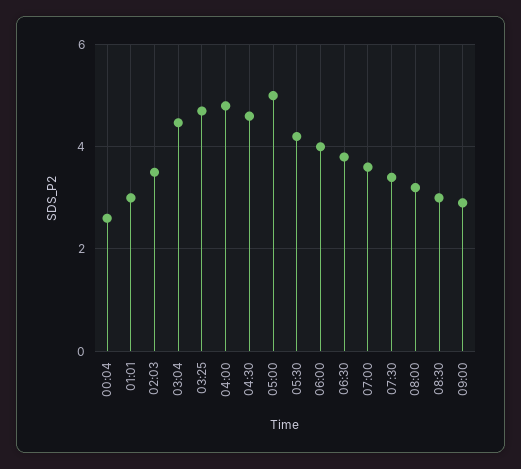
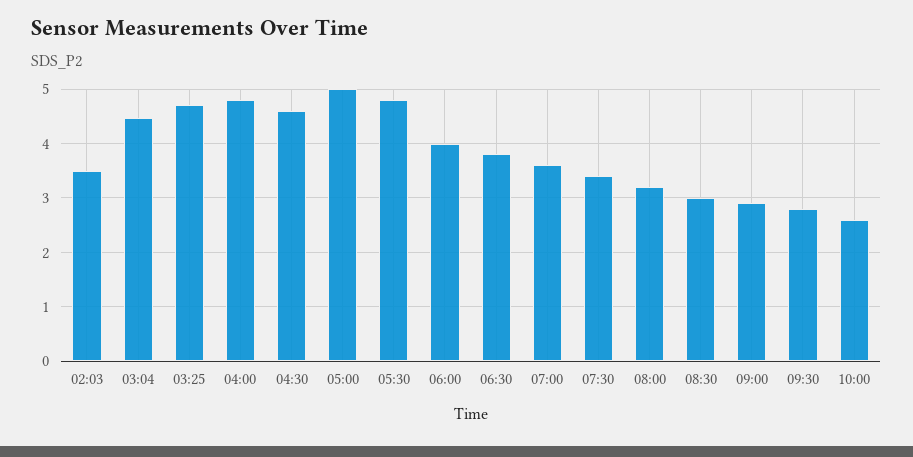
00:04: 2.6 -> none
01:01: 3 -> none
05:30: 4.2 -> 4.8
09:30: none -> 2.8
10:00: none -> 2.6

